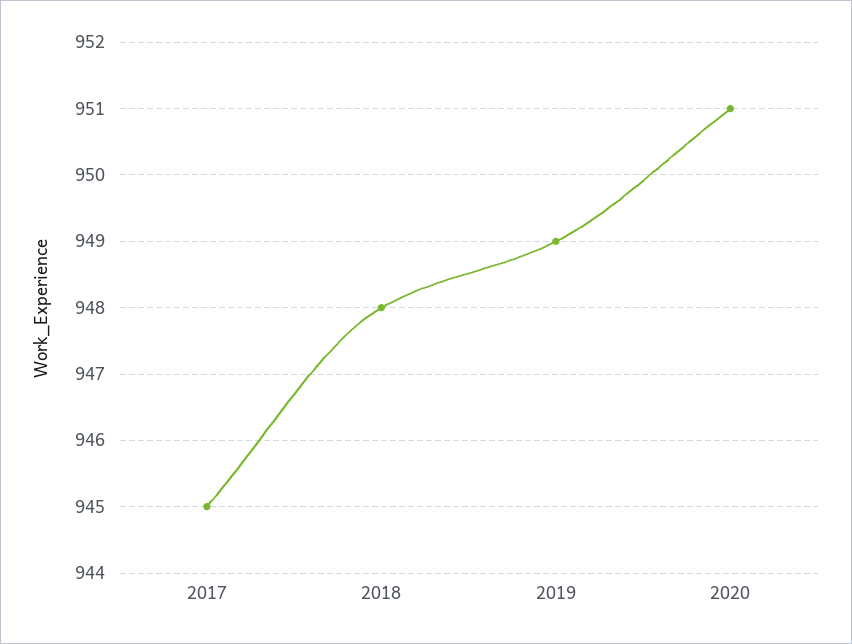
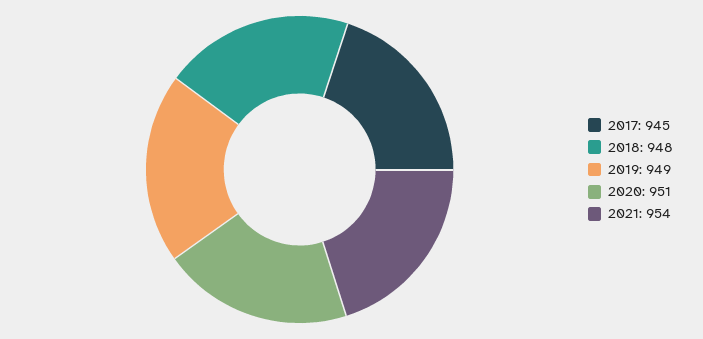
2021: none -> 954

